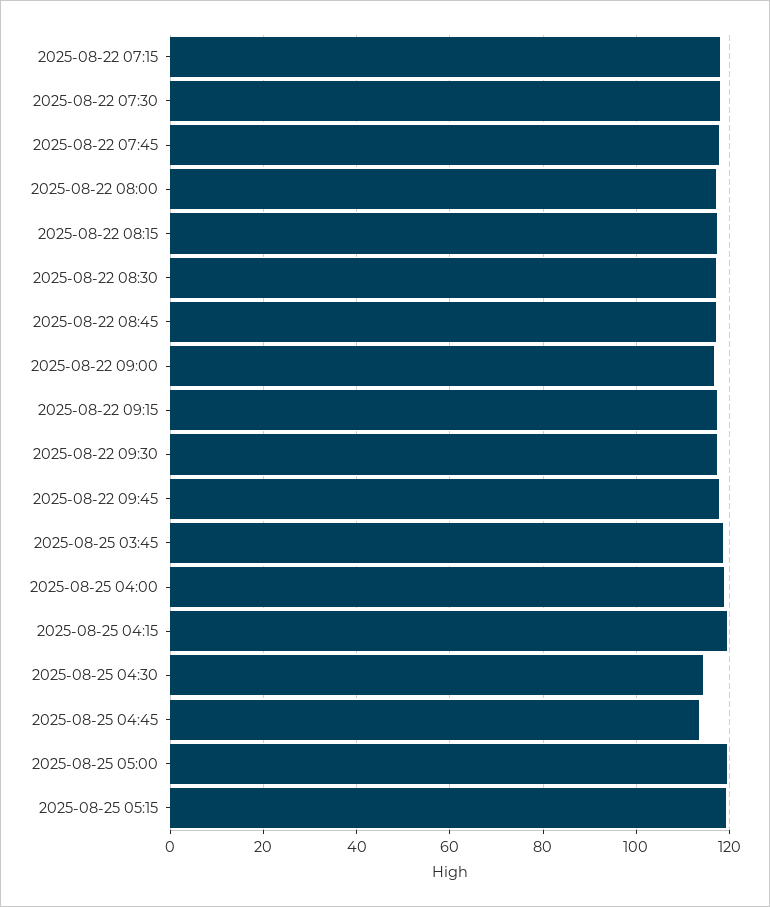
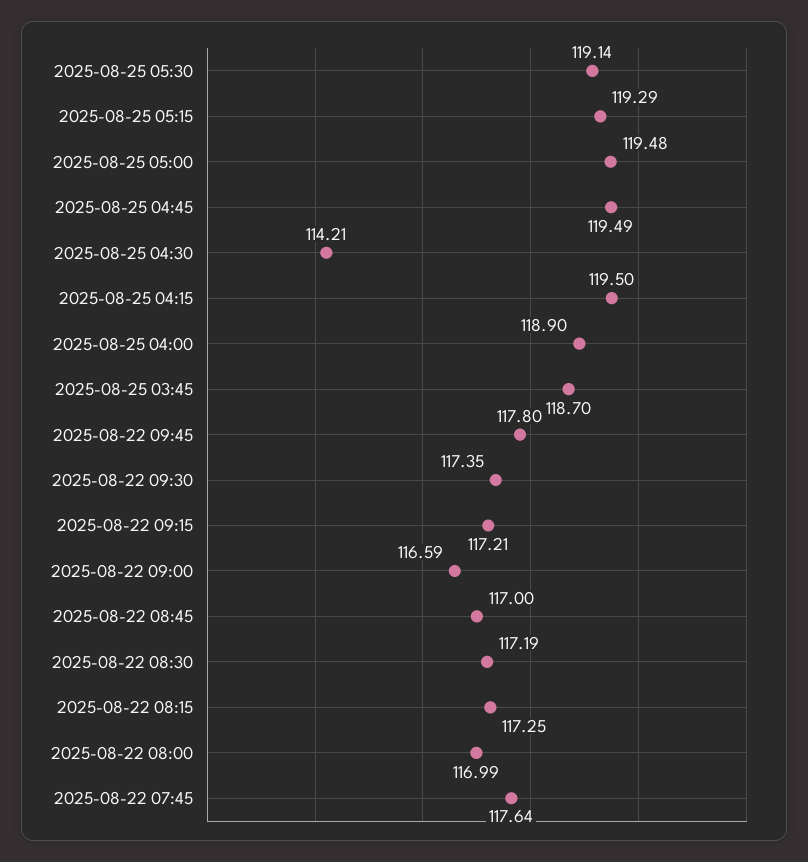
2025-08-22 07:15: 118 -> none
2025-08-22 07:30: 118 -> none
2025-08-25 04:45: 114 -> 119.49
2025-08-25 05:30: none -> 119.14

